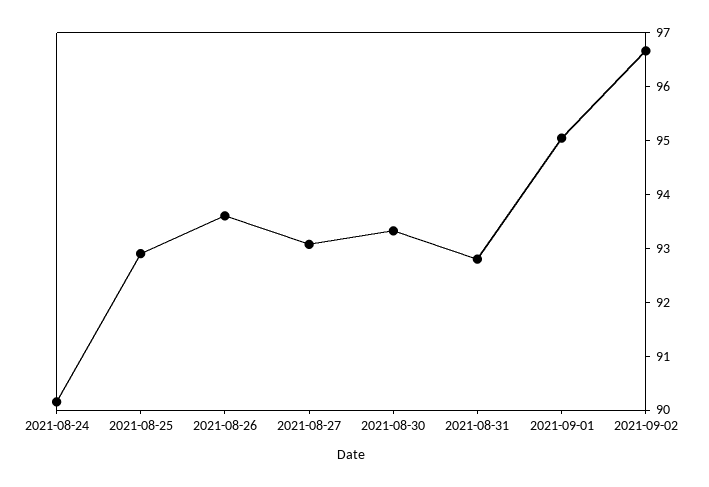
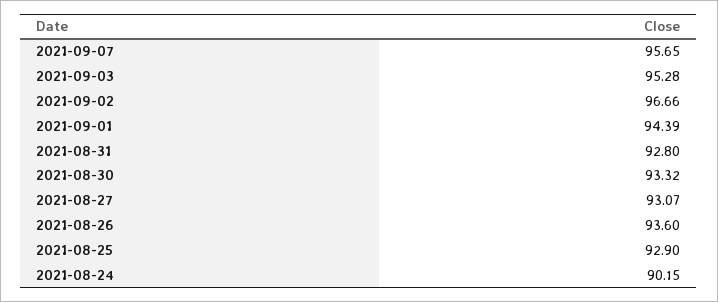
2021-09-01: 95 -> 94.39
2021-09-07: none -> 95.65
2021-09-03: none -> 95.28

